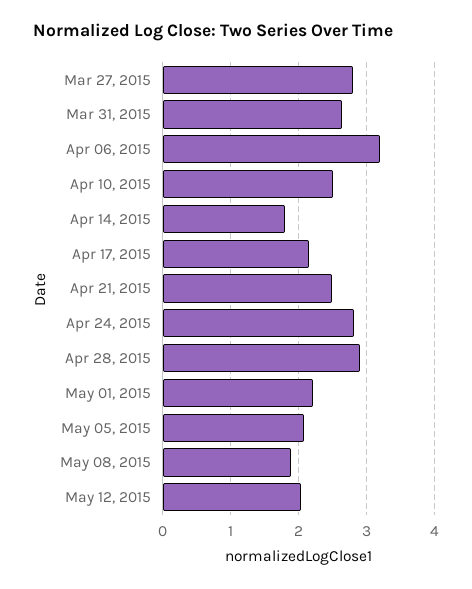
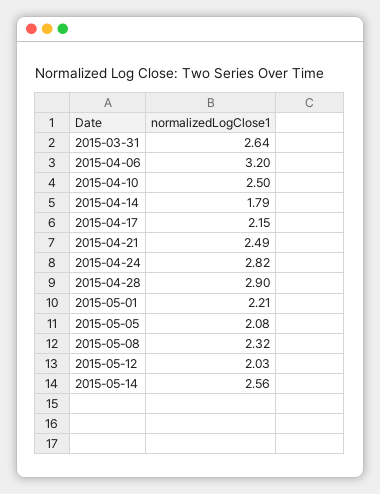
Mar 27, 2015: 2.8 -> none
May 08, 2015: 1.9 -> 2.32
2015-05-14: none -> 2.56

